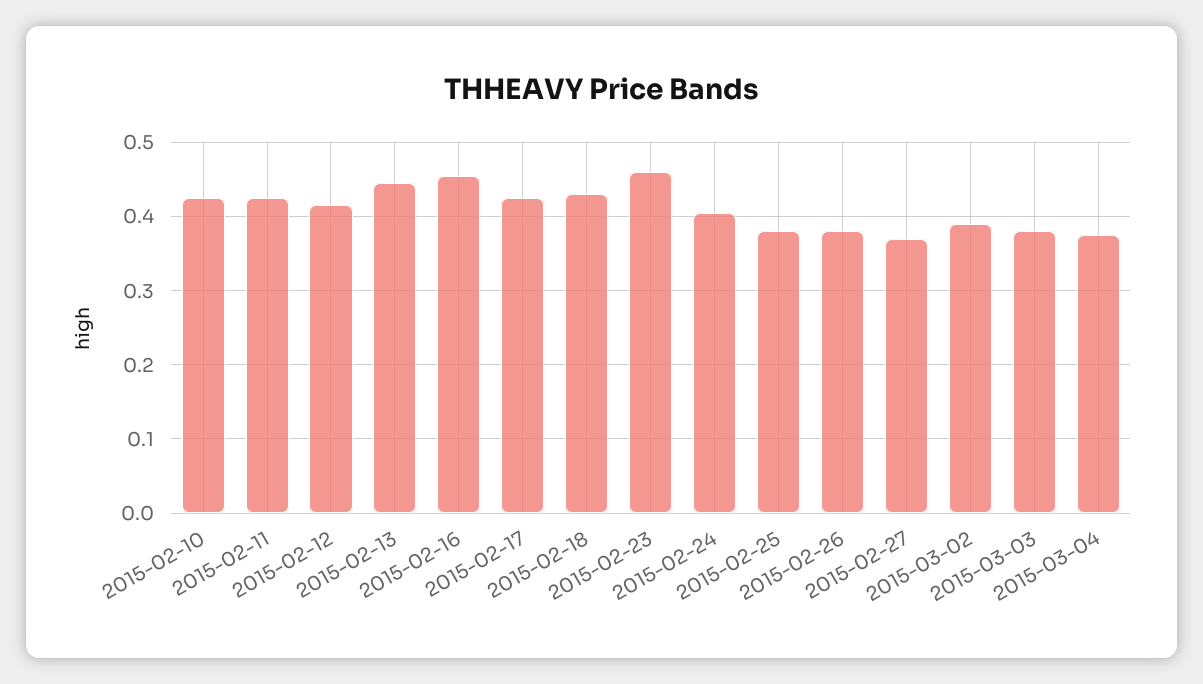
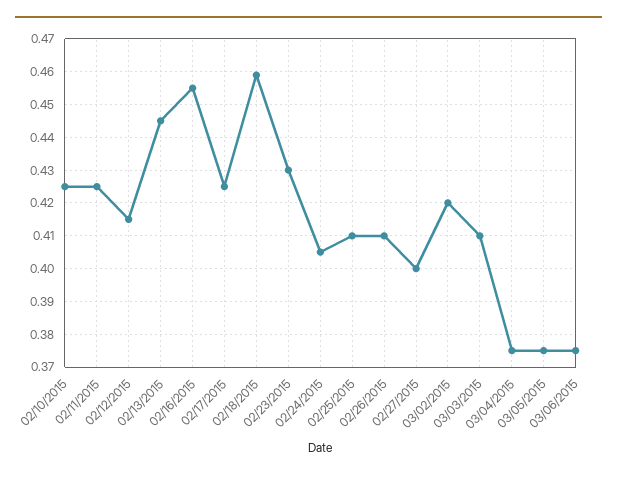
2015-02-18: 0.43 -> 0.46
2015-02-23: 0.46 -> 0.43
2015-02-25: 0.38 -> 0.41
2015-02-26: 0.38 -> 0.41
2015-02-27: 0.37 -> 0.4
2015-03-02: 0.39 -> 0.42
2015-03-03: 0.38 -> 0.41
03/05/2015: none -> 0.375
03/06/2015: none -> 0.375

